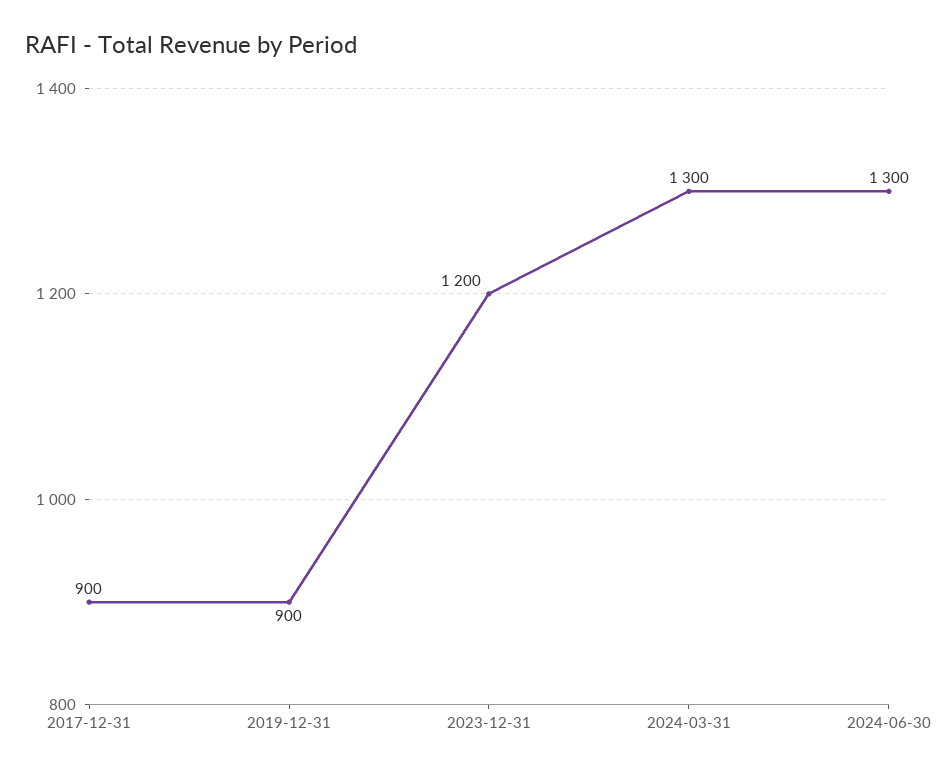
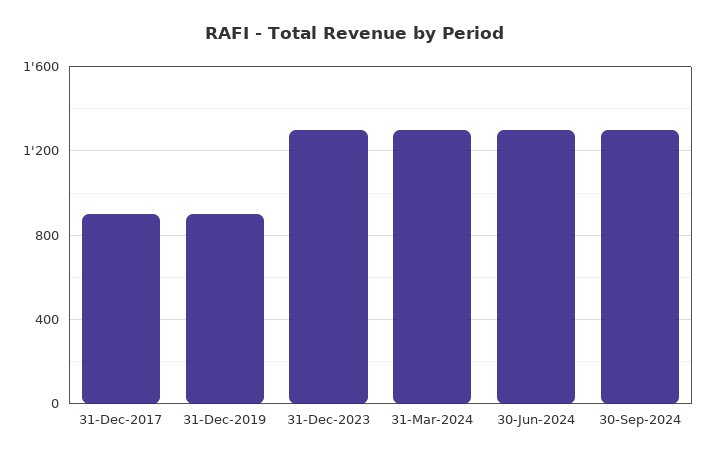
2023-12-31: 1200 -> 1300
30-Sep-2024: none -> 1300

